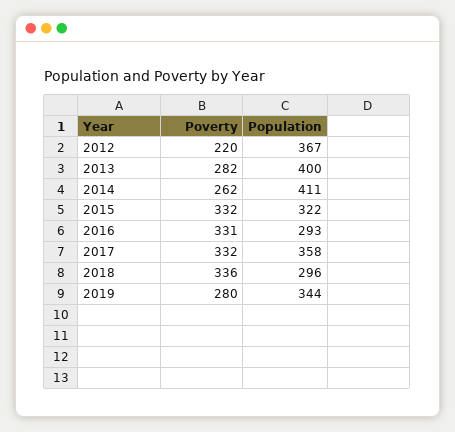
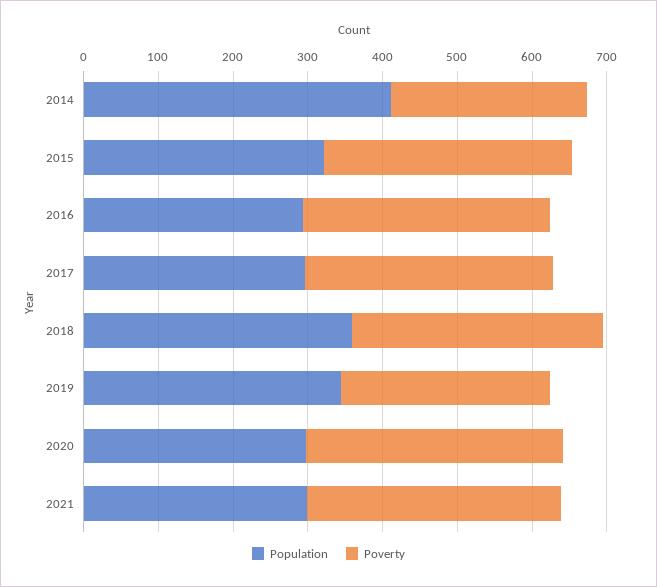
Poverty, 2012: 220 -> none
Population, 2012: 367 -> none
Poverty, 2013: 282 -> none
Population, 2013: 400 -> none
Population, 2017: 358 -> 300
Population, 2018: 296 -> 360
Population, 2020: none -> 300
Poverty, 2020: none -> 340
Population, 2021: none -> 300
Poverty, 2021: none -> 340

